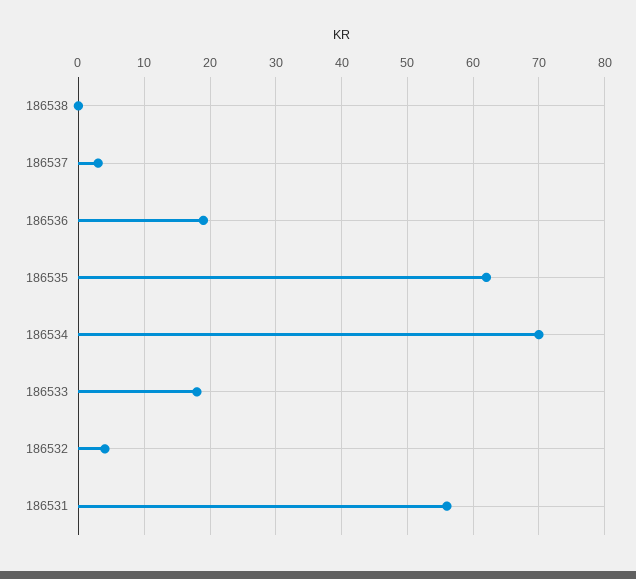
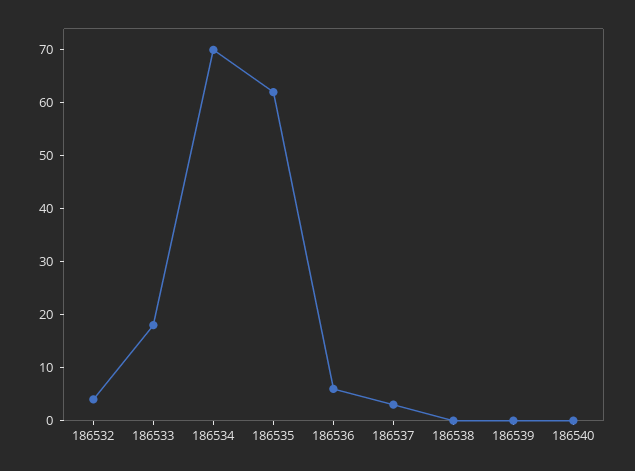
186536: 19 -> 5
186531: 56 -> none
186539: none -> 0
186540: none -> 0

